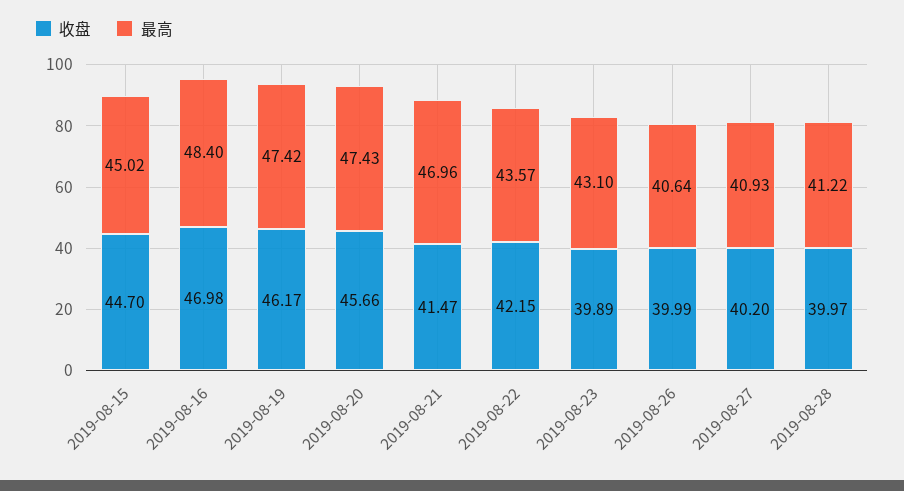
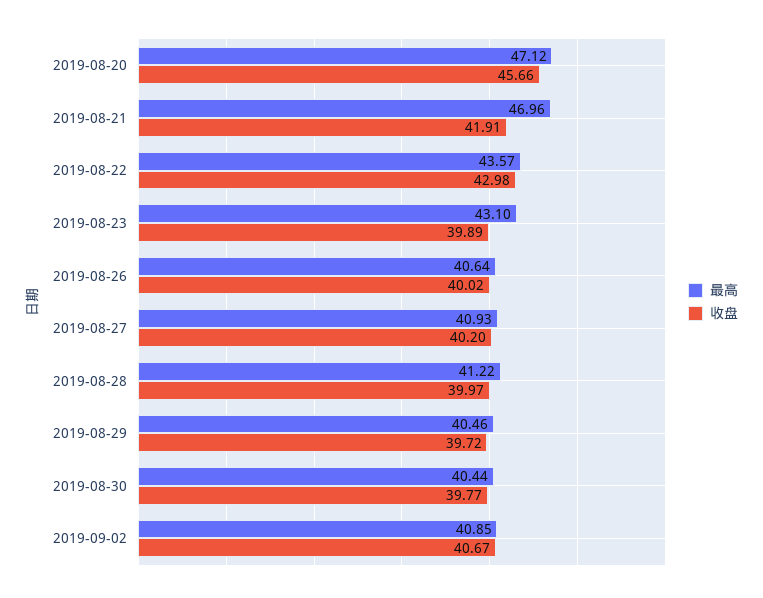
收盘, 2019-08-15: 44.7 -> none
最高, 2019-08-15: 45.02 -> none
收盘, 2019-08-16: 46.98 -> none
最高, 2019-08-16: 48.4 -> none
收盘, 2019-08-19: 46.17 -> none
最高, 2019-08-19: 47.42 -> none
最高, 2019-08-20: 47.43 -> 47.12
收盘, 2019-08-21: 41.47 -> 41.91
收盘, 2019-08-22: 42.15 -> 42.98
收盘, 2019-08-26: 39.99 -> 40.02
最高, 2019-08-29: none -> 40.46
收盘, 2019-08-29: none -> 39.72
最高, 2019-08-30: none -> 40.44
收盘, 2019-08-30: none -> 39.77
最高, 2019-09-02: none -> 40.85
收盘, 2019-09-02: none -> 40.67

